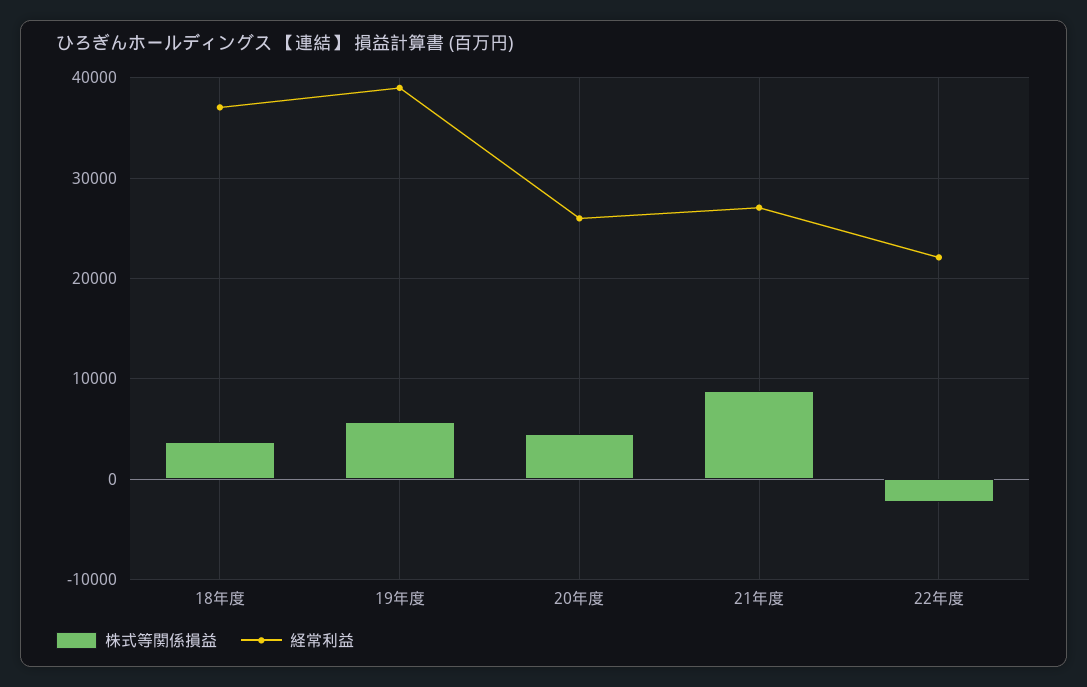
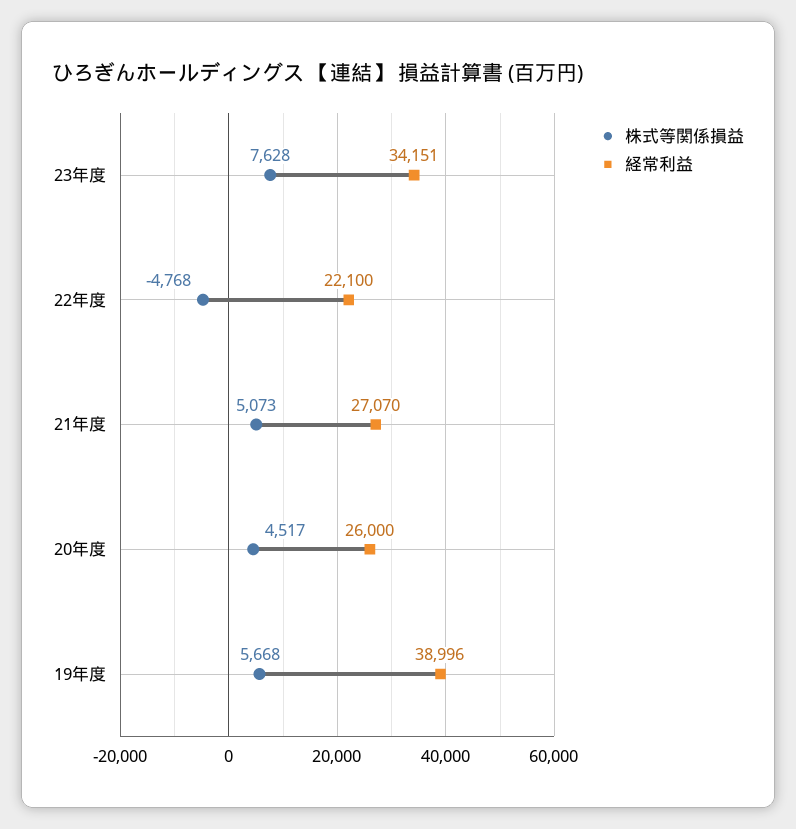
株式等関係損益, 18年度: 4000 -> none
経常利益, 18年度: 37000 -> none
株式等関係損益, 21年度: 9000 -> 5073
株式等関係損益, 22年度: -2000 -> -4768
株式等関係損益, 23年度: none -> 7628
経常利益, 23年度: none -> 34151

